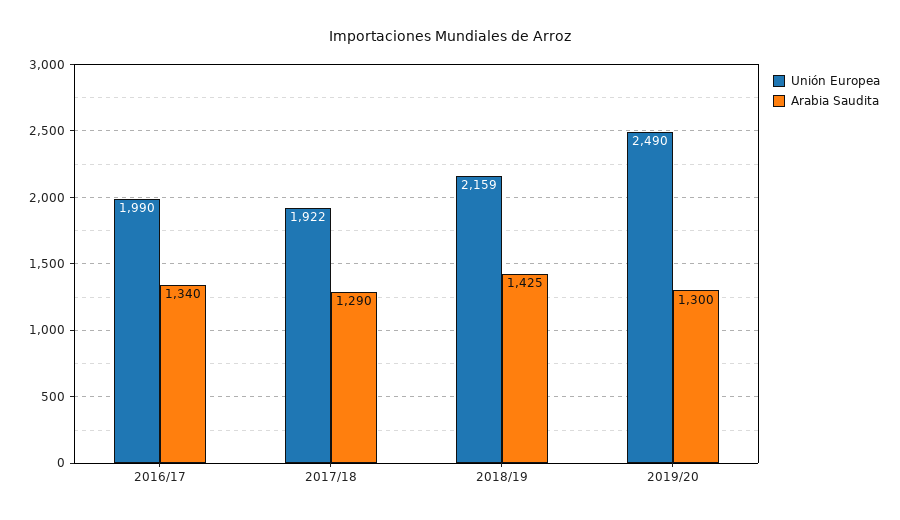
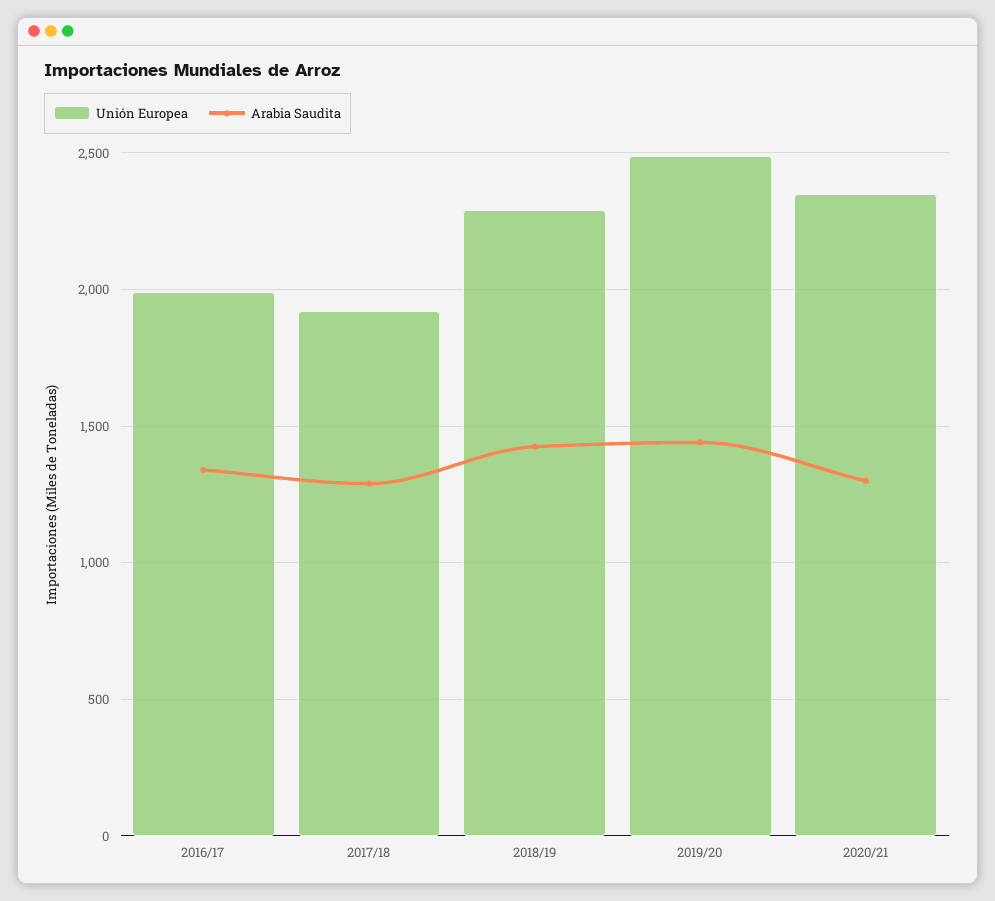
Unión Europea, 2018/19: 2159 -> 2300
Arabia Saudita, 2019/20: 1300 -> 1450
Unión Europea, 2020/21: none -> 2350
Arabia Saudita, 2020/21: none -> 1300

